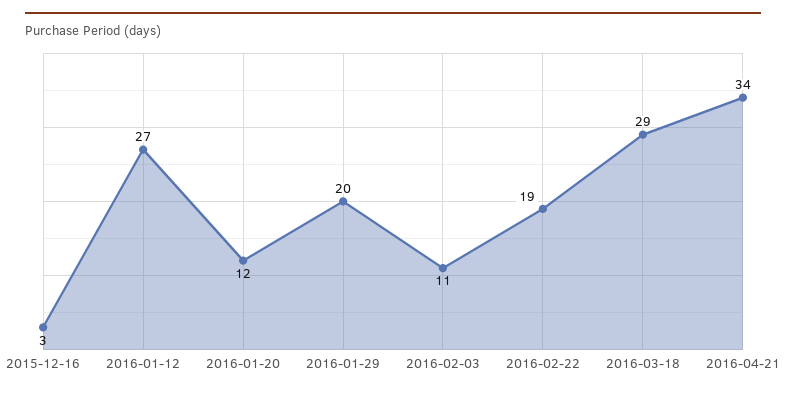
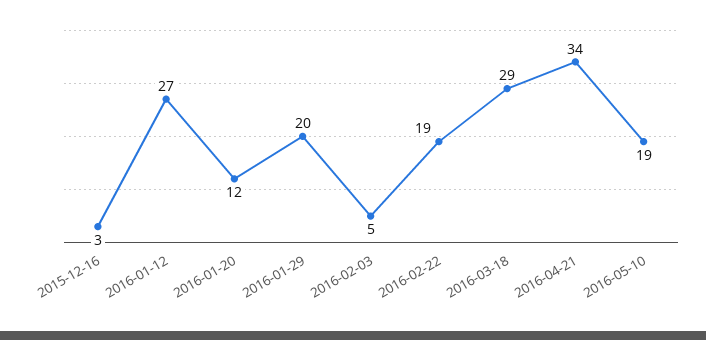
2016-02-03: 11 -> 5
2016-05-10: none -> 19

